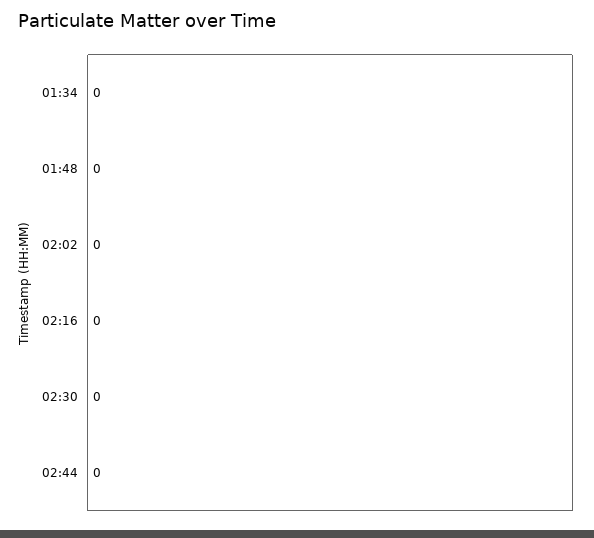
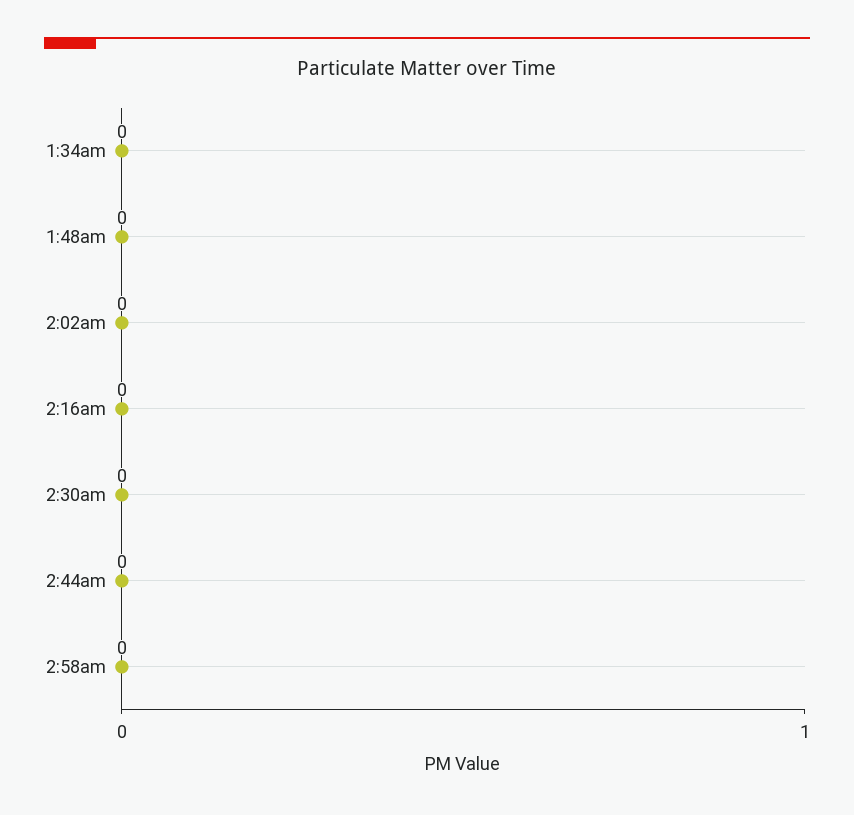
2:58am: none -> 0

